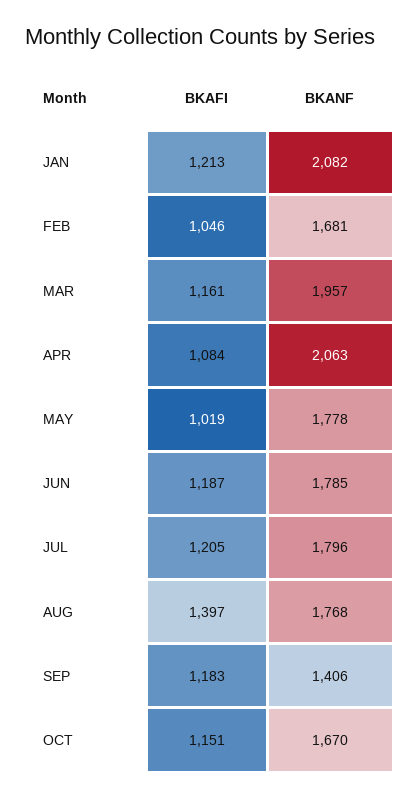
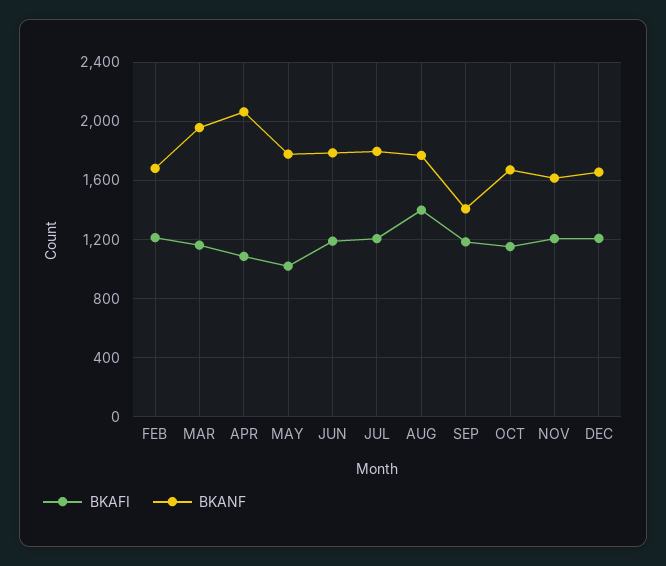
BKAFI, JAN: 1213 -> none
BKANF, JAN: 2082 -> none
BKAFI, FEB: 1046 -> 1200
BKAFI, NOV: none -> 1200
BKANF, NOV: none -> 1600
BKAFI, DEC: none -> 1200
BKANF, DEC: none -> 1650

